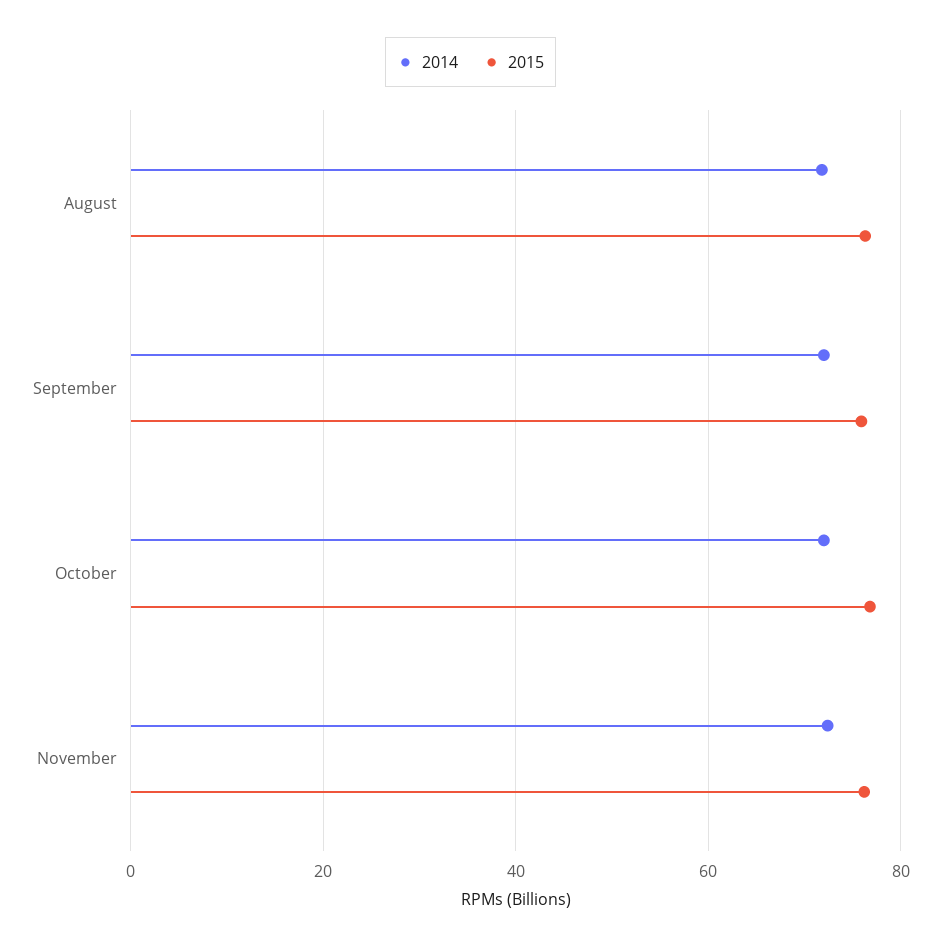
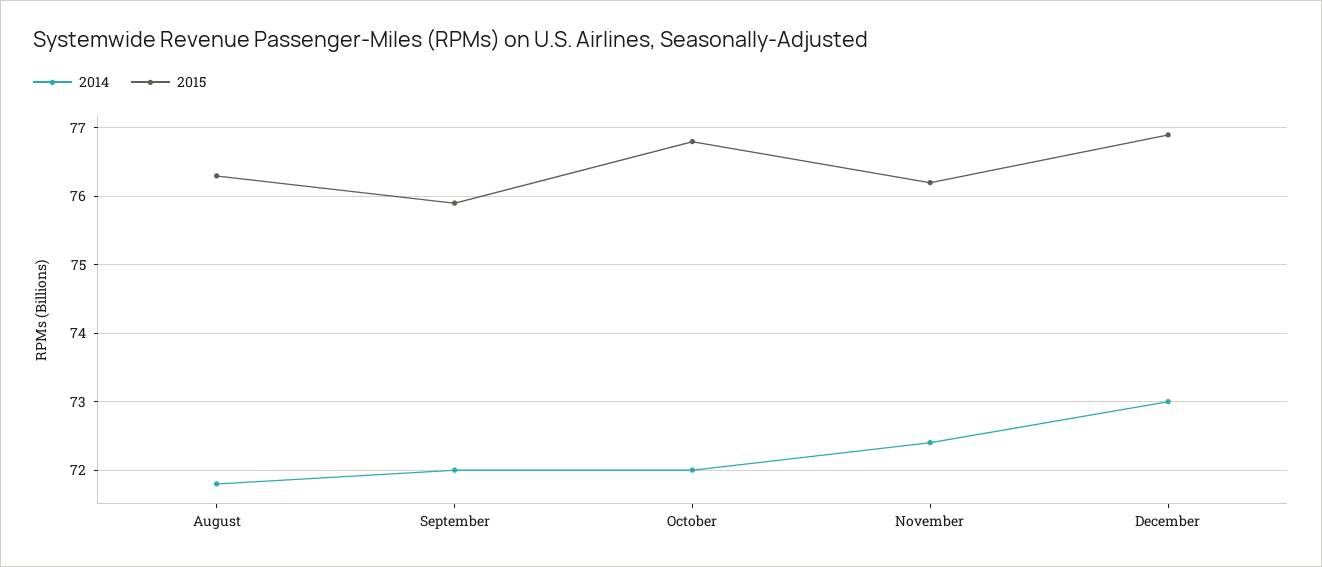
2014, December: none -> 73
2015, December: none -> 76.9

